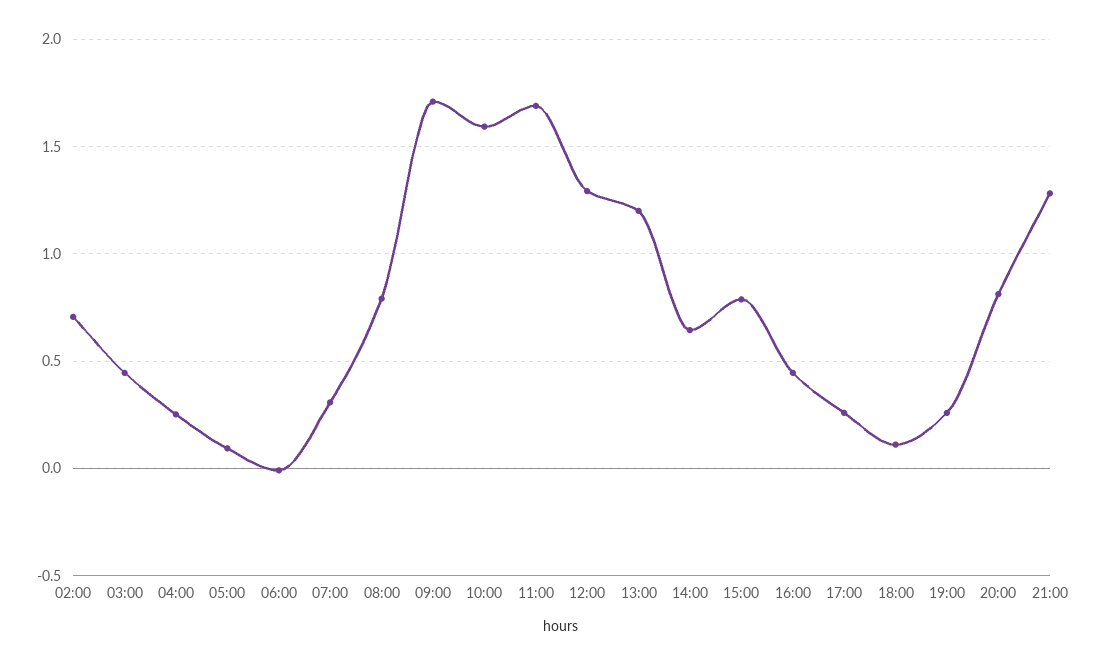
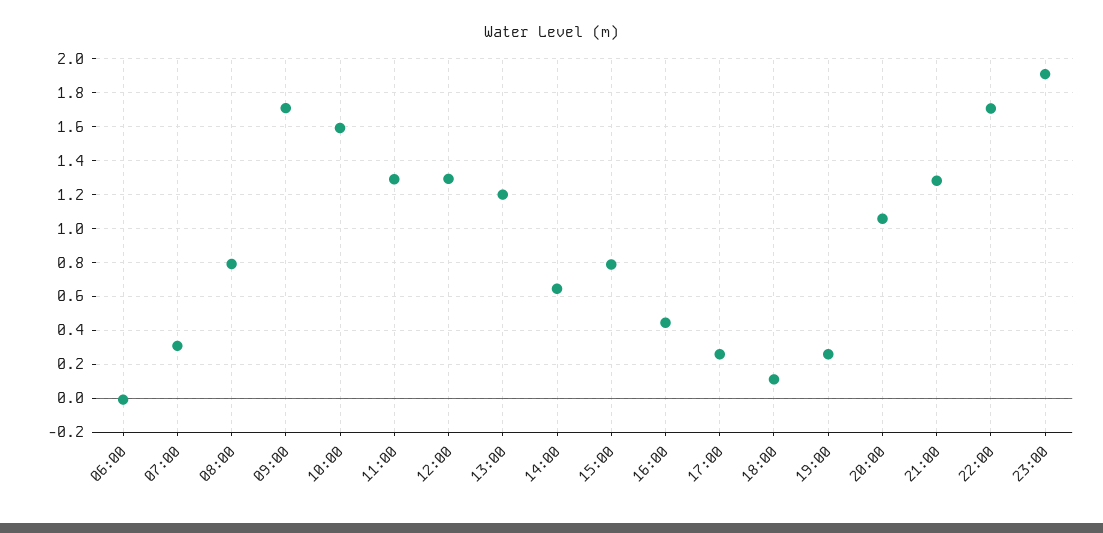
02:00: 0.7 -> none
03:00: 0.45 -> none
04:00: 0.25 -> none
05:00: 0.1 -> none
11:00: 1.7 -> 1.3
20:00: 0.8 -> 1.05
22:00: none -> 1.7
23:00: none -> 1.9

